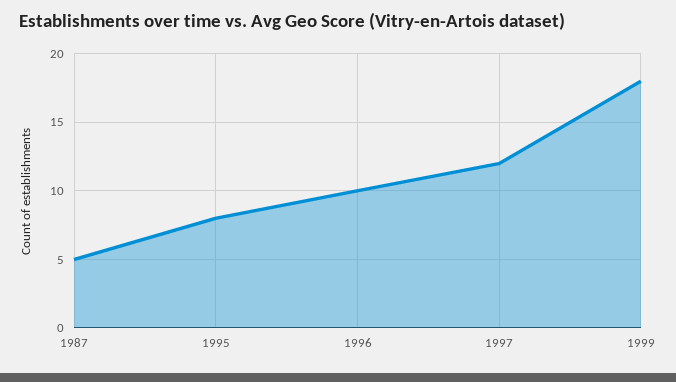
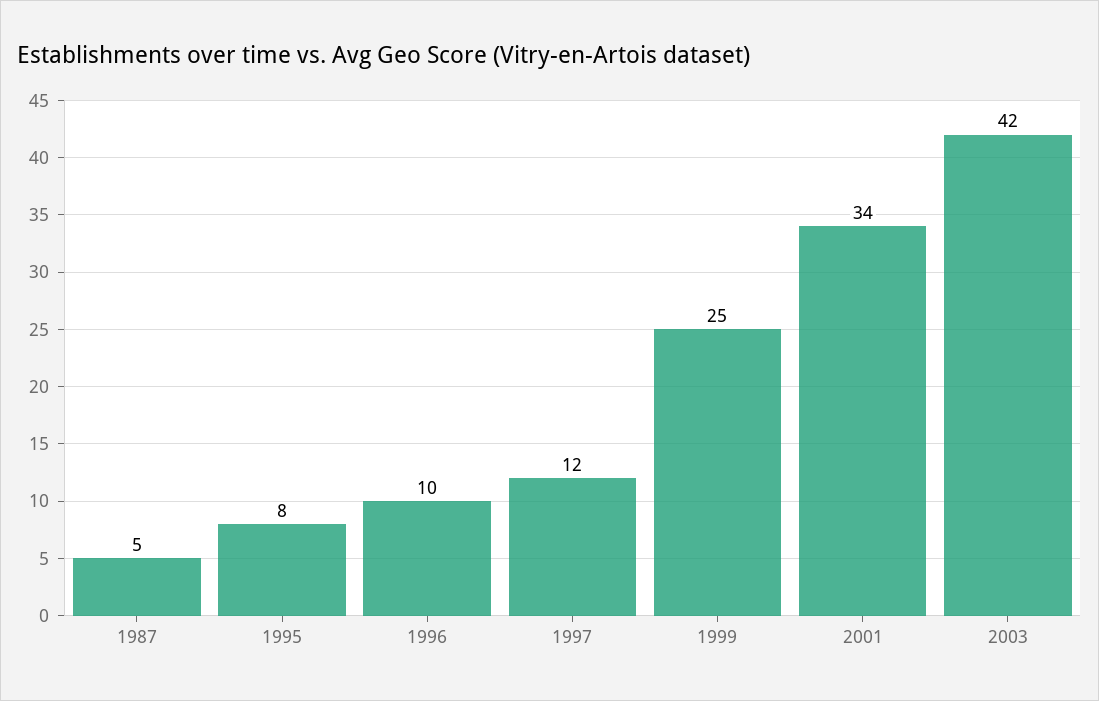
1999: 18 -> 25
2001: none -> 34
2003: none -> 42

